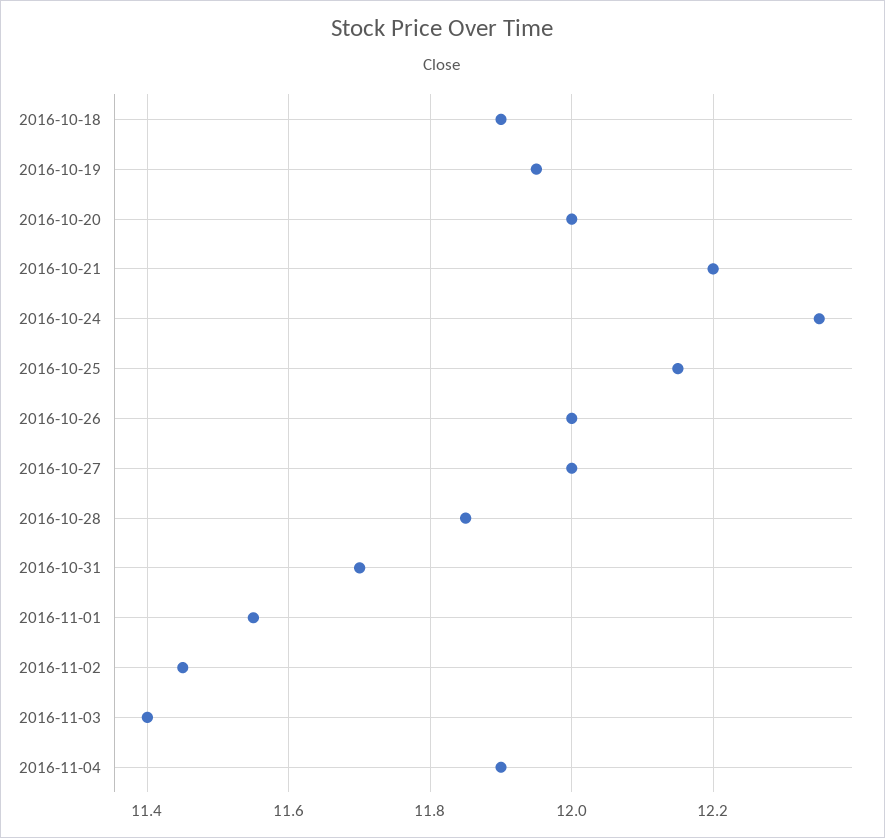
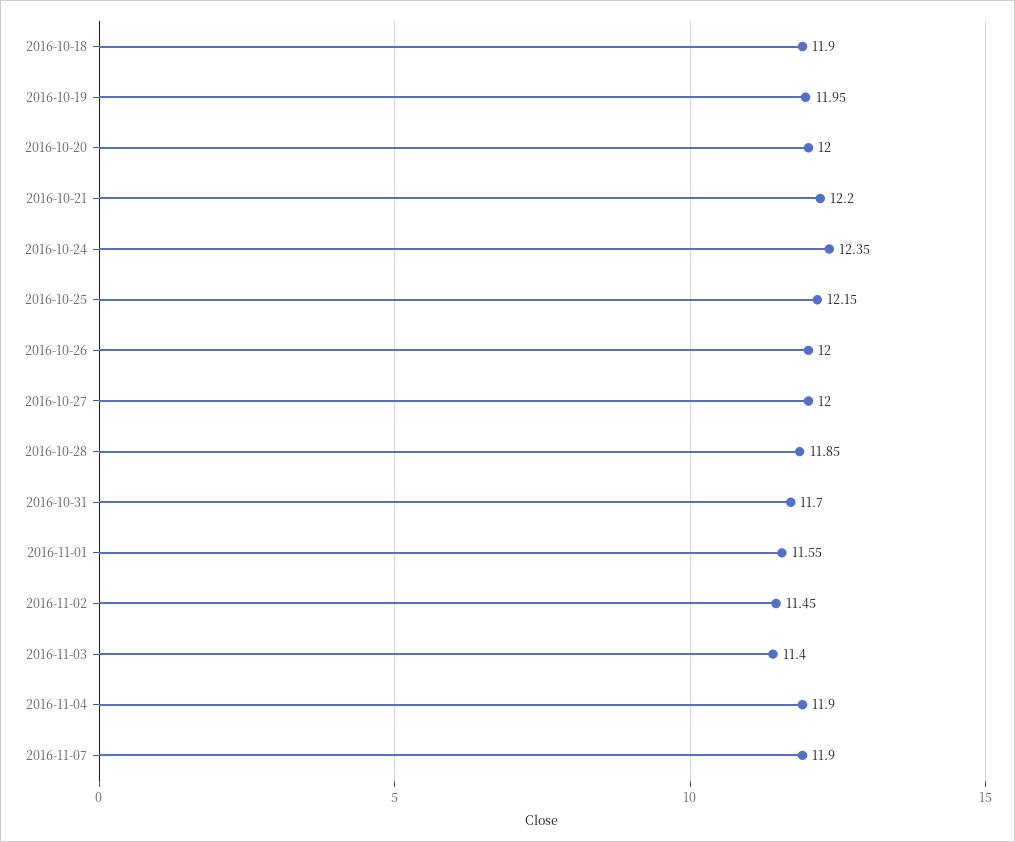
2016-11-07: none -> 11.9

